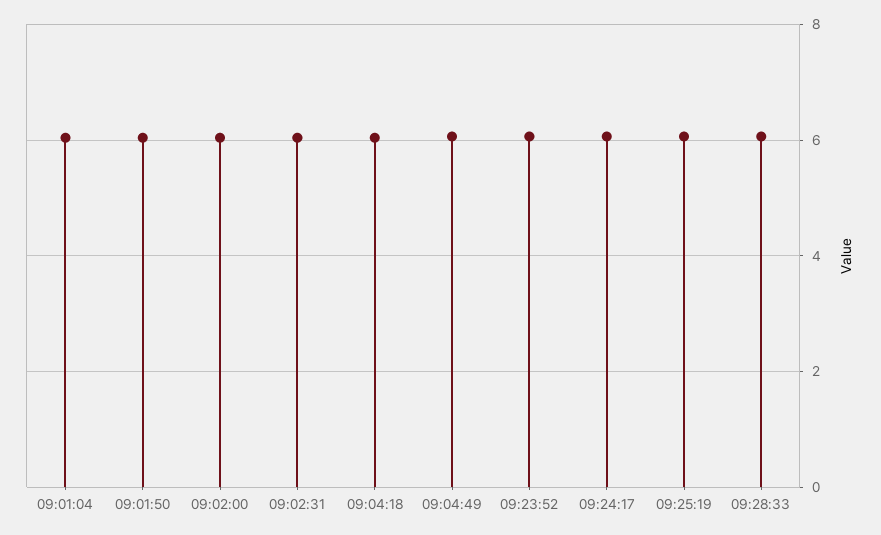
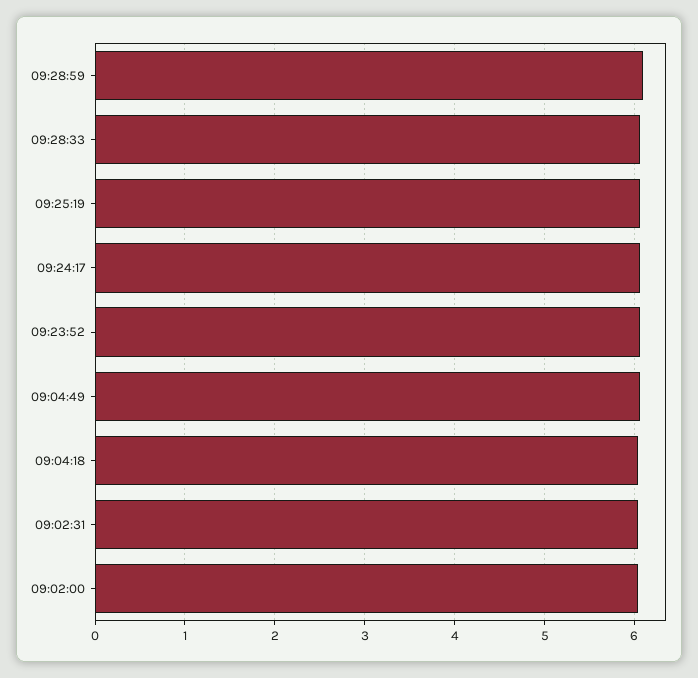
09:01:04: 6 -> none
09:01:50: 6 -> none
09:28:59: none -> 6.1

